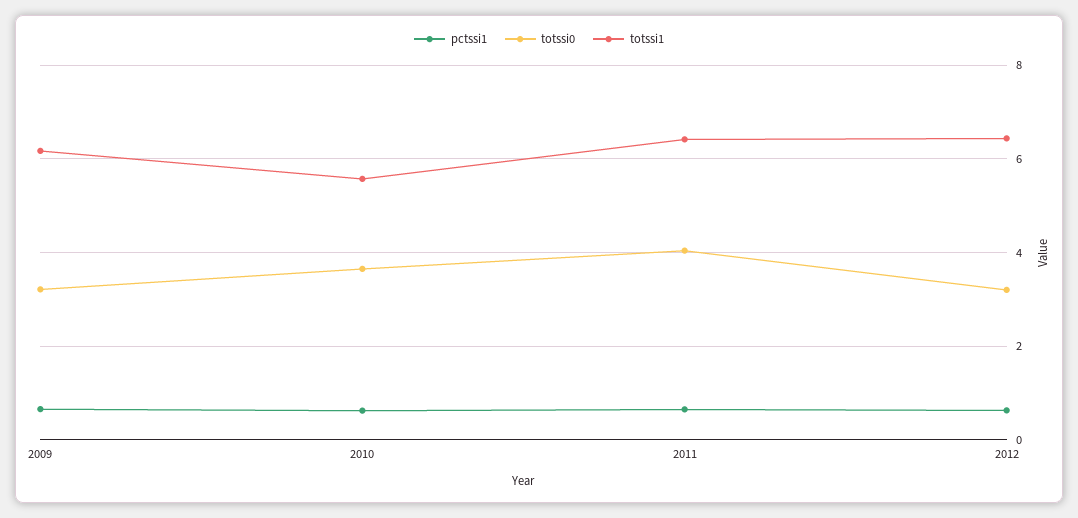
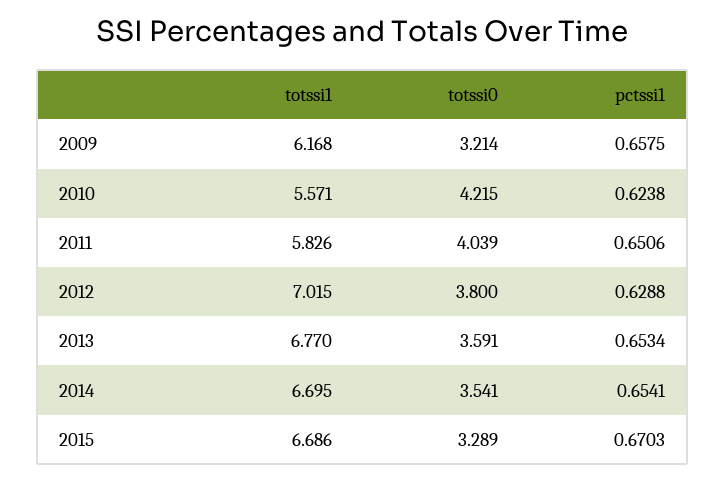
totssi0, 2010: 3.6 -> 4.215
totssi1, 2011: 6.4 -> 5.826
totssi0, 2012: 3.2 -> 3.8
totssi1, 2012: 6.4 -> 7.015
totssi1, 2013: none -> 6.77
totssi0, 2013: none -> 3.591
pctssi1, 2013: none -> 0.6534
totssi1, 2014: none -> 6.695
totssi0, 2014: none -> 3.541
pctssi1, 2014: none -> 0.6541
totssi1, 2015: none -> 6.686
totssi0, 2015: none -> 3.289
pctssi1, 2015: none -> 0.6703

